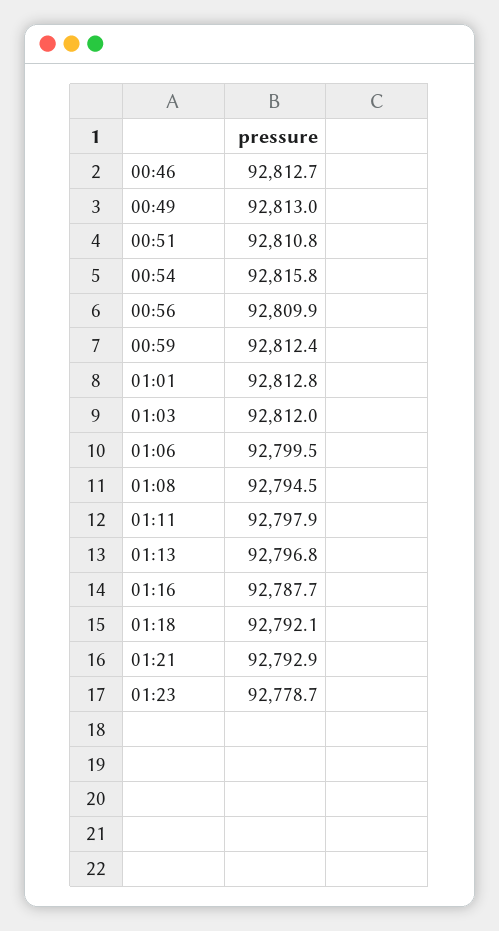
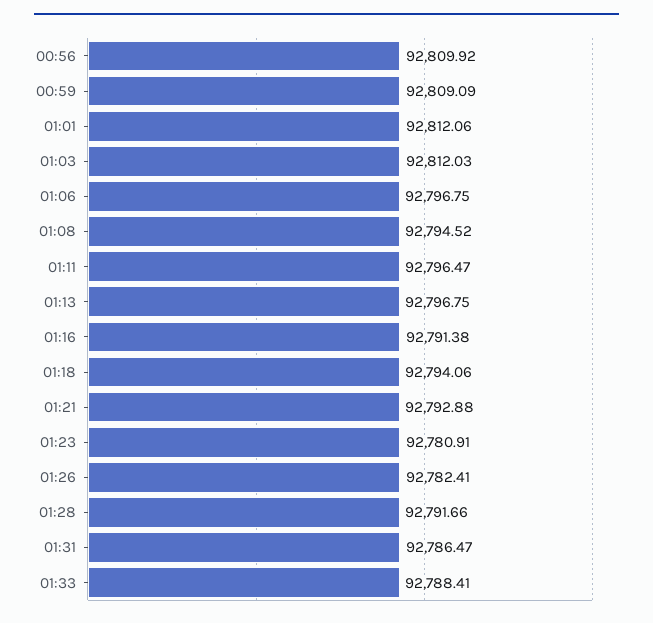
00:46: 92812.7 -> none
00:49: 92813 -> none
00:51: 92810.8 -> none
00:54: 92815.8 -> none
00:59: 92812.4 -> 92809.09
01:01: 92812.8 -> 92812.06
01:06: 92799.5 -> 92796.75
01:11: 92797.9 -> 92796.47
01:16: 92787.7 -> 92791.38
01:18: 92792.1 -> 92794.06
01:23: 92778.7 -> 92780.91
01:26: none -> 92782.41
01:28: none -> 92791.66
01:31: none -> 92786.47
01:33: none -> 92788.41

